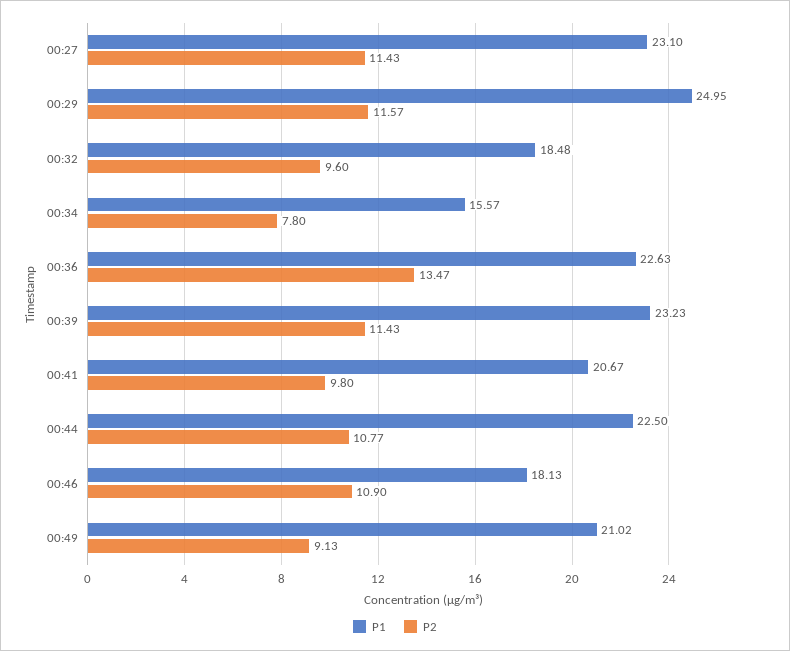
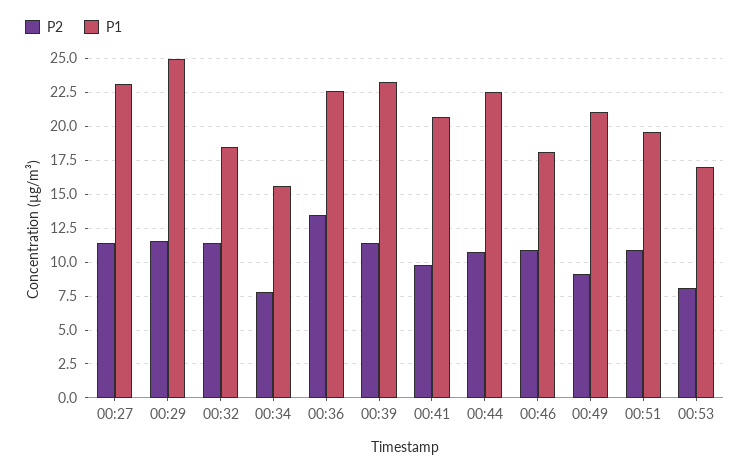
P2, 00:32: 9.6 -> 11.5
P2, 00:51: none -> 11
P1, 00:51: none -> 19.5
P2, 00:53: none -> 8
P1, 00:53: none -> 17

